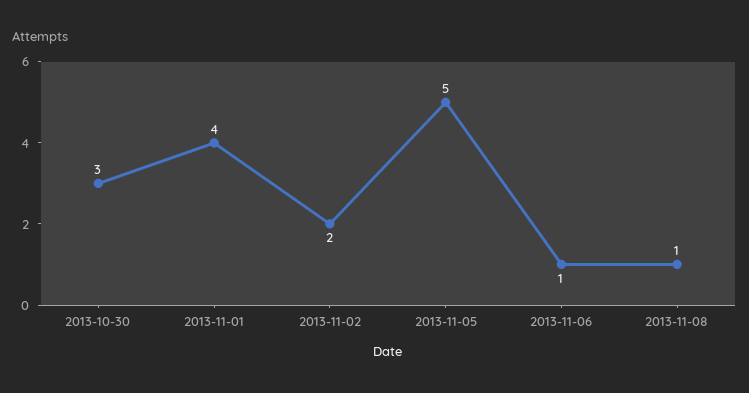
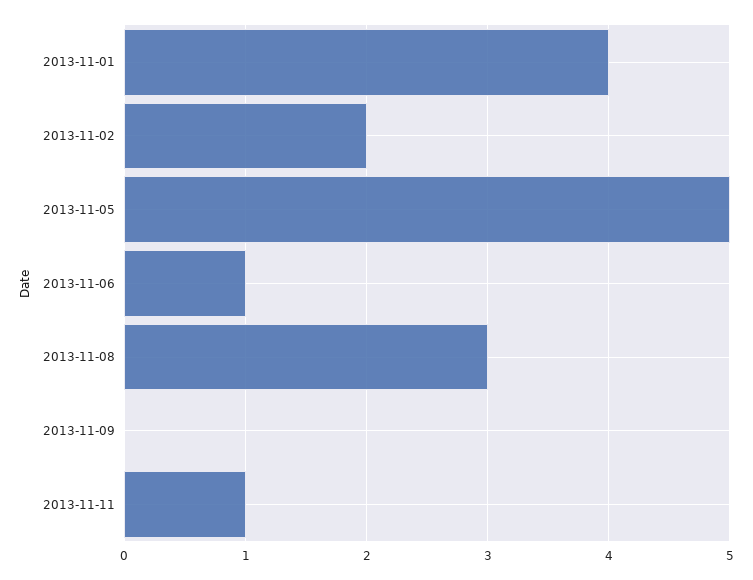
2013-10-30: 3 -> none
2013-11-08: 1 -> 3
2013-11-09: none -> 0
2013-11-11: none -> 1

